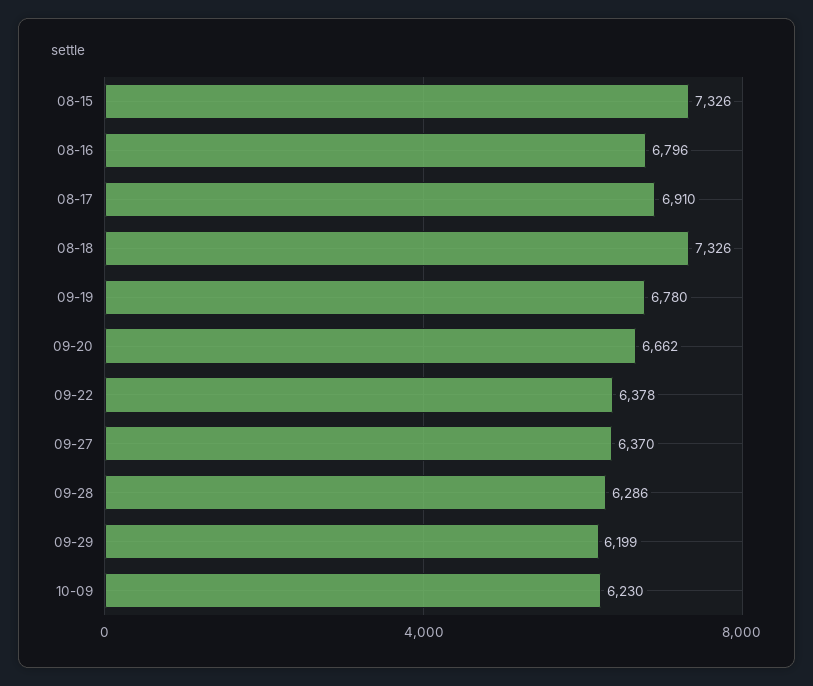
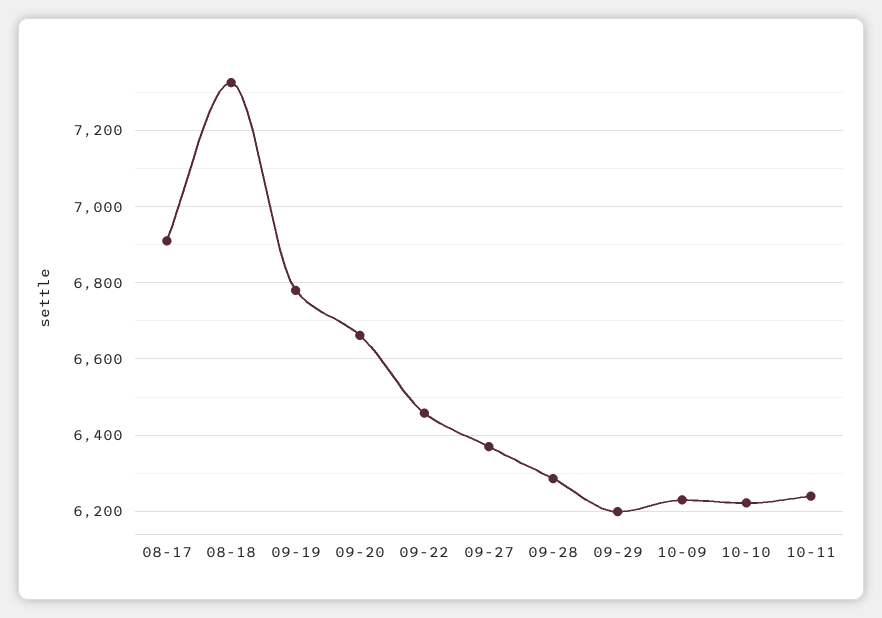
08-15: 7326 -> none
08-16: 6796 -> none
09-22: 6378 -> 6460
10-10: none -> 6220
10-11: none -> 6240

